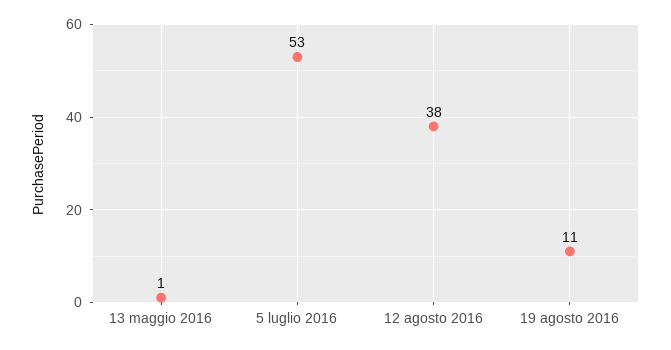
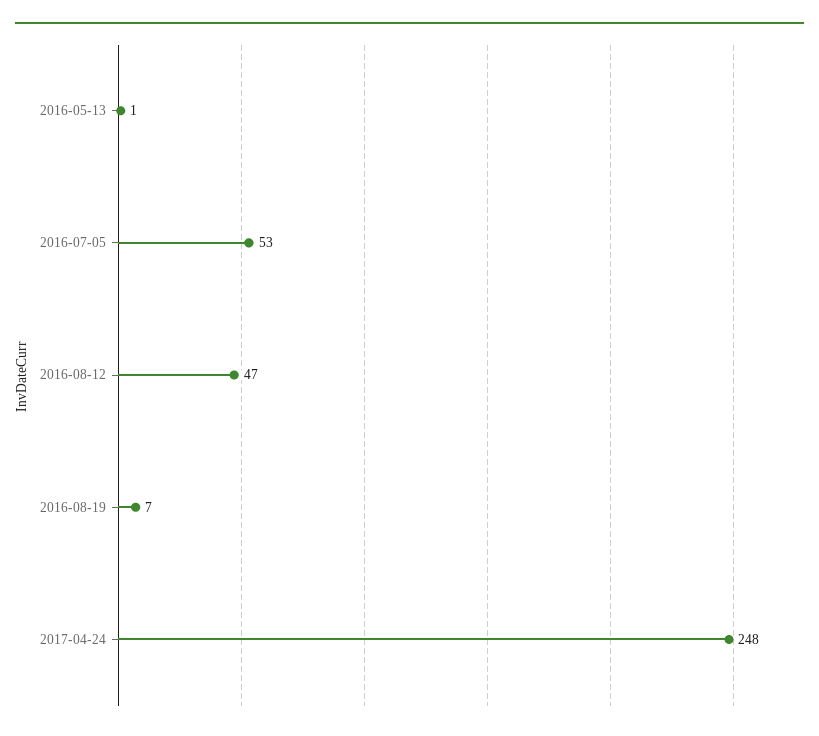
12 agosto 2016: 38 -> 47
19 agosto 2016: 11 -> 7
2017-04-24: none -> 248

